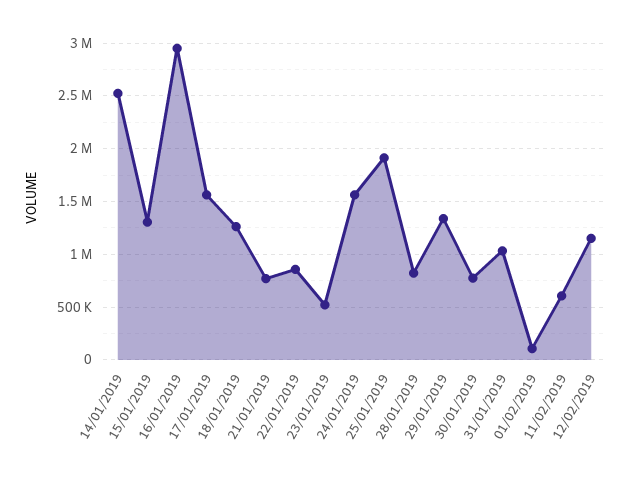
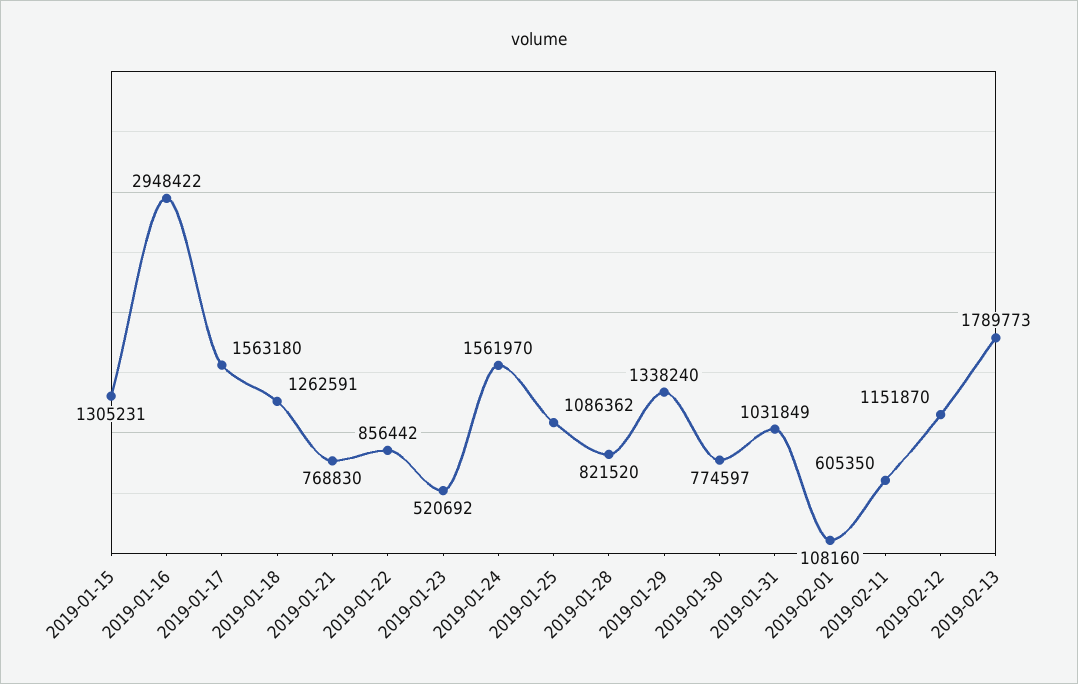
14/01/2019: 2500000 -> none
25/01/2019: 1900000 -> 1086362
2019-02-13: none -> 1789773

